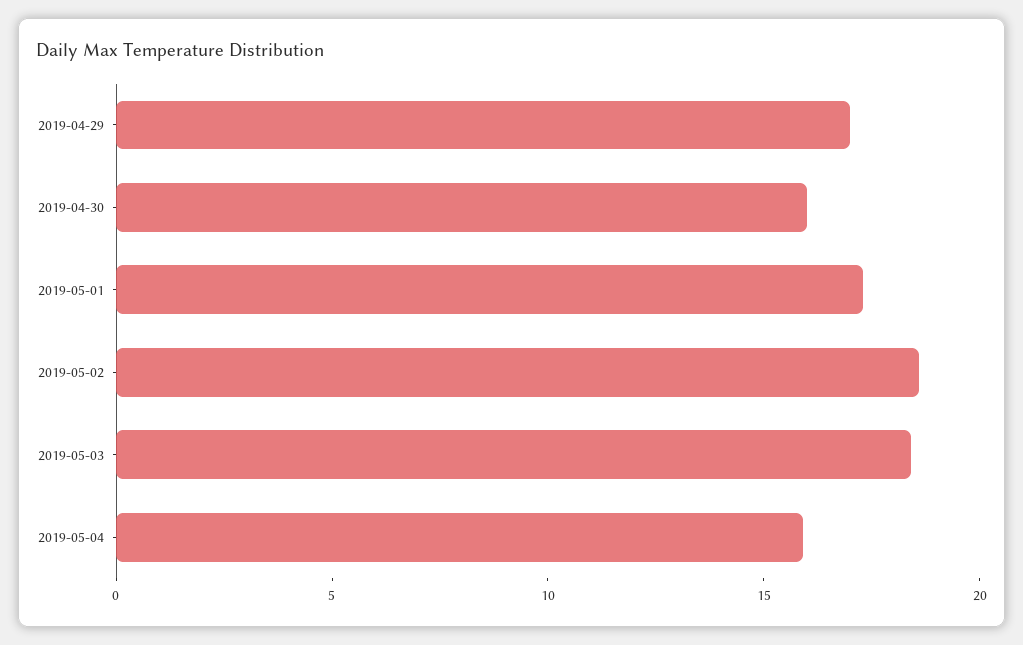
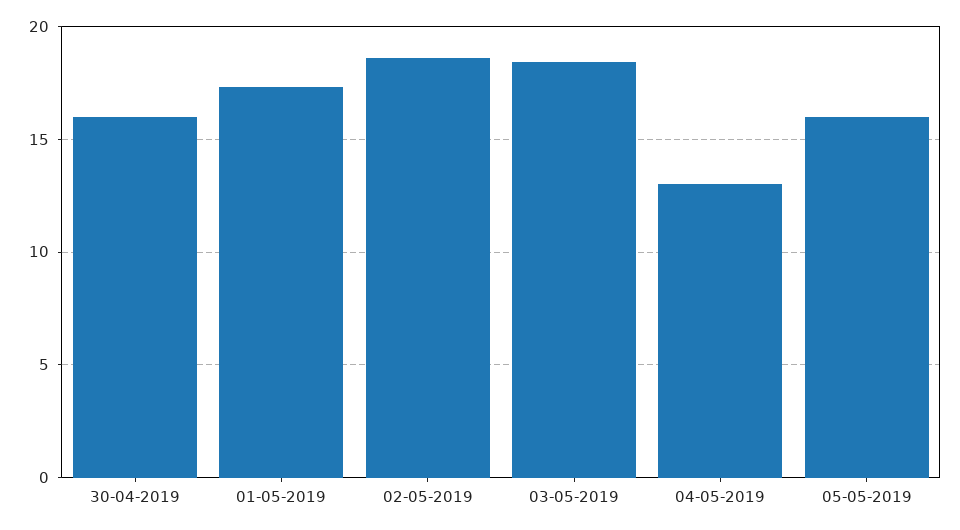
2019-04-29: 17 -> none
2019-05-04: 16 -> 13
05-05-2019: none -> 16

